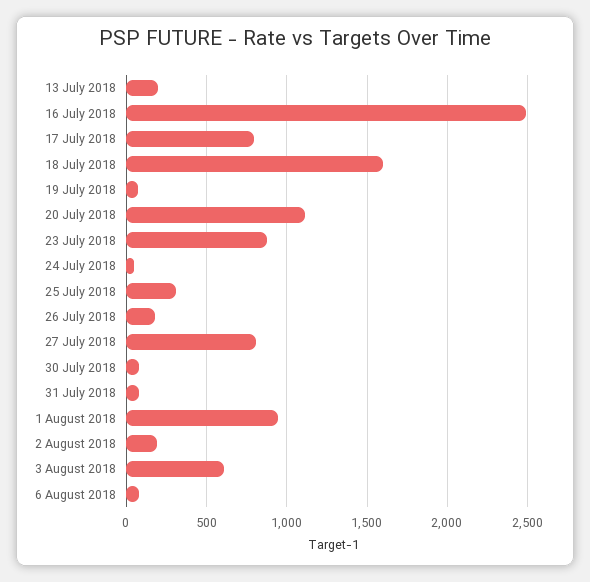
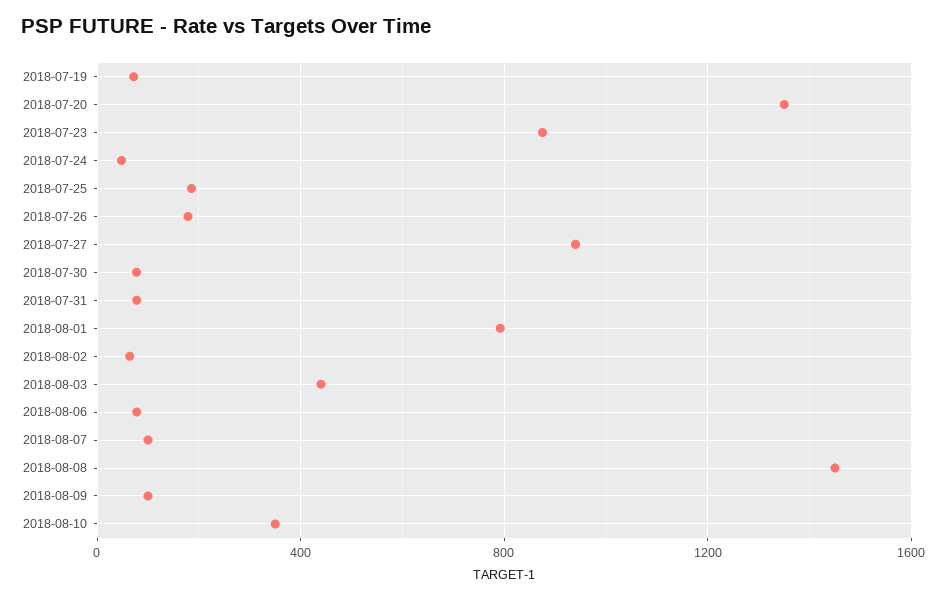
13 July 2018: 200 -> none
16 July 2018: 2500 -> none
17 July 2018: 800 -> none
18 July 2018: 1600 -> none
20 July 2018: 1100 -> 1350
25 July 2018: 300 -> 200
27 July 2018: 800 -> 950
1 August 2018: 950 -> 800
2 August 2018: 200 -> 50
3 August 2018: 600 -> 450
2018-08-07: none -> 100
2018-08-08: none -> 1450
2018-08-09: none -> 100
2018-08-10: none -> 350

